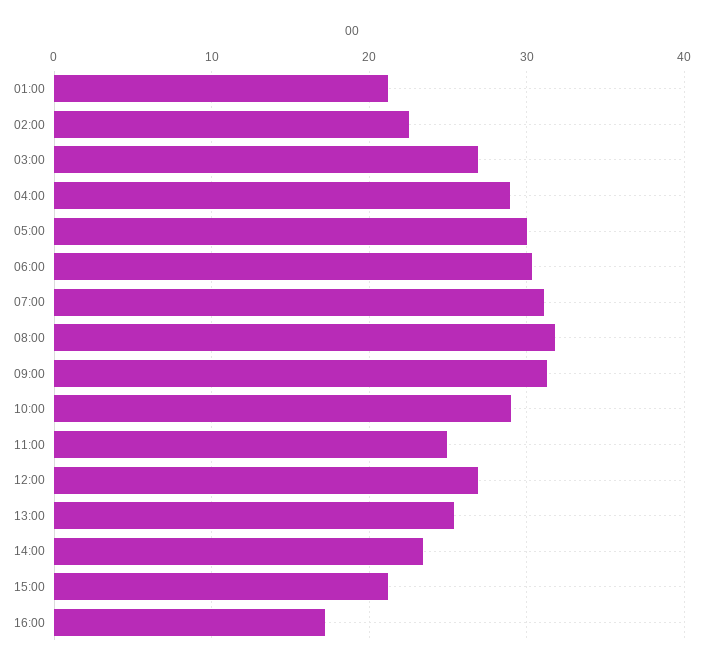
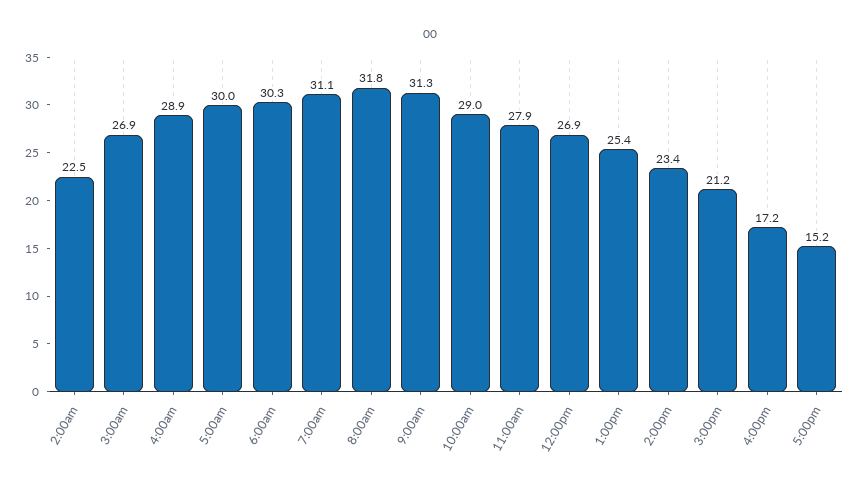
01:00: 21 -> none
11:00: 25 -> 27.9
5:00pm: none -> 15.2

